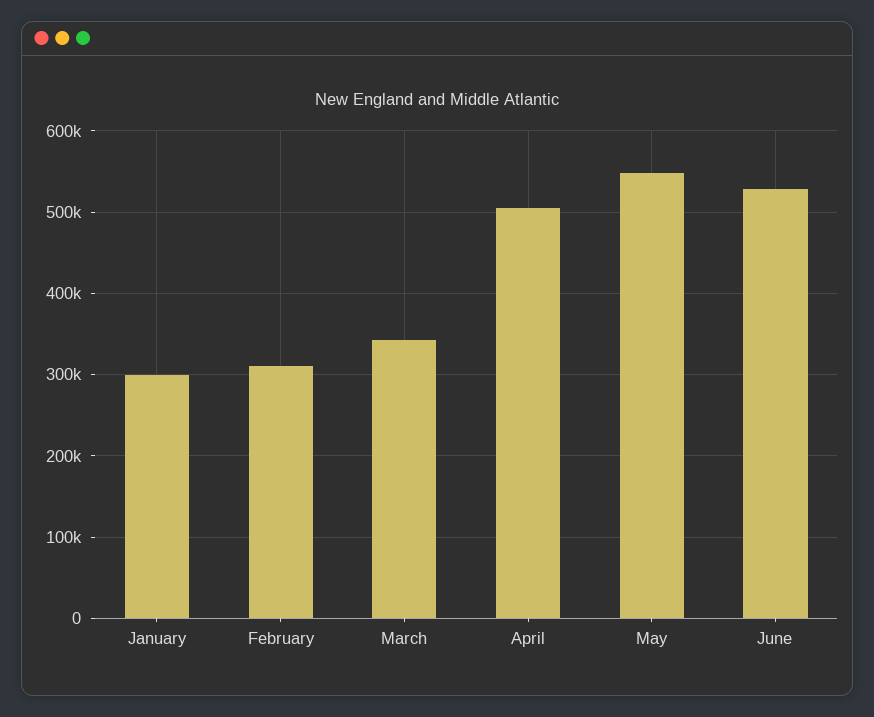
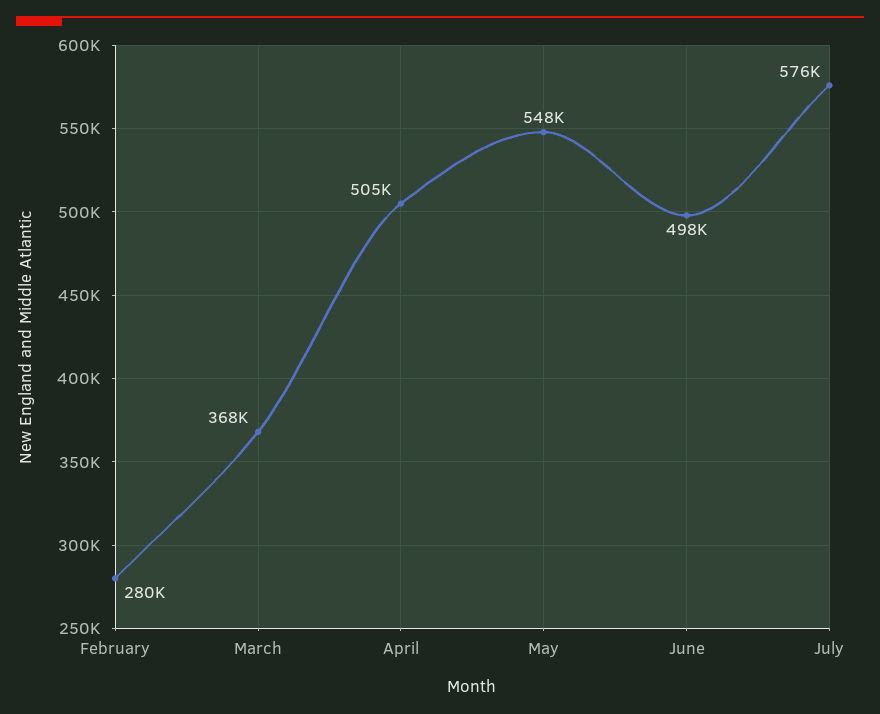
January: 300000 -> none
February: 310000 -> 280000
March: 340000 -> 368000
June: 530000 -> 498000
July: none -> 576000

